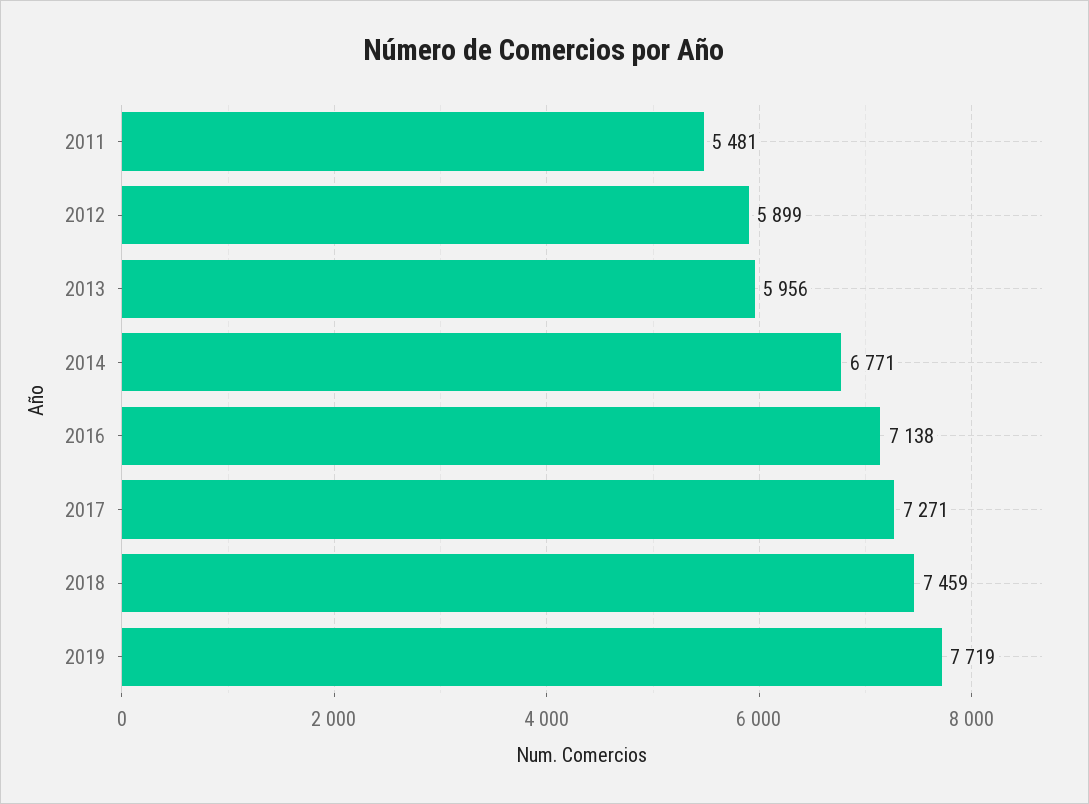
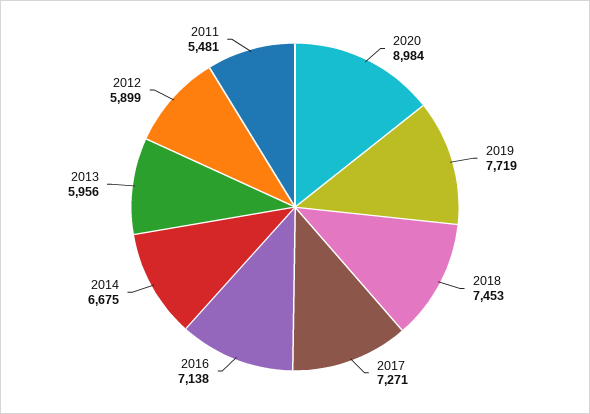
2014: 6771 -> 6675
2018: 7459 -> 7453
2020: none -> 8984

